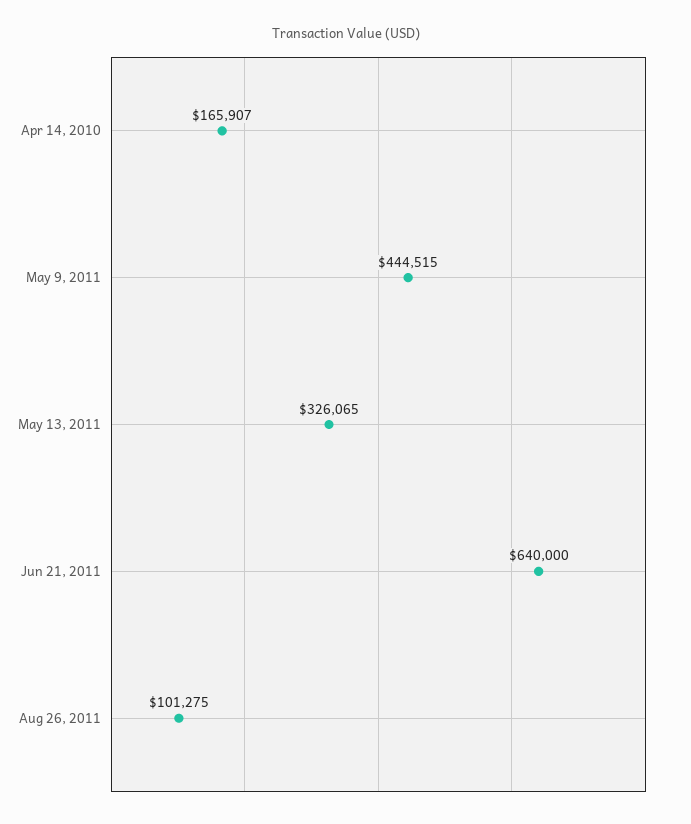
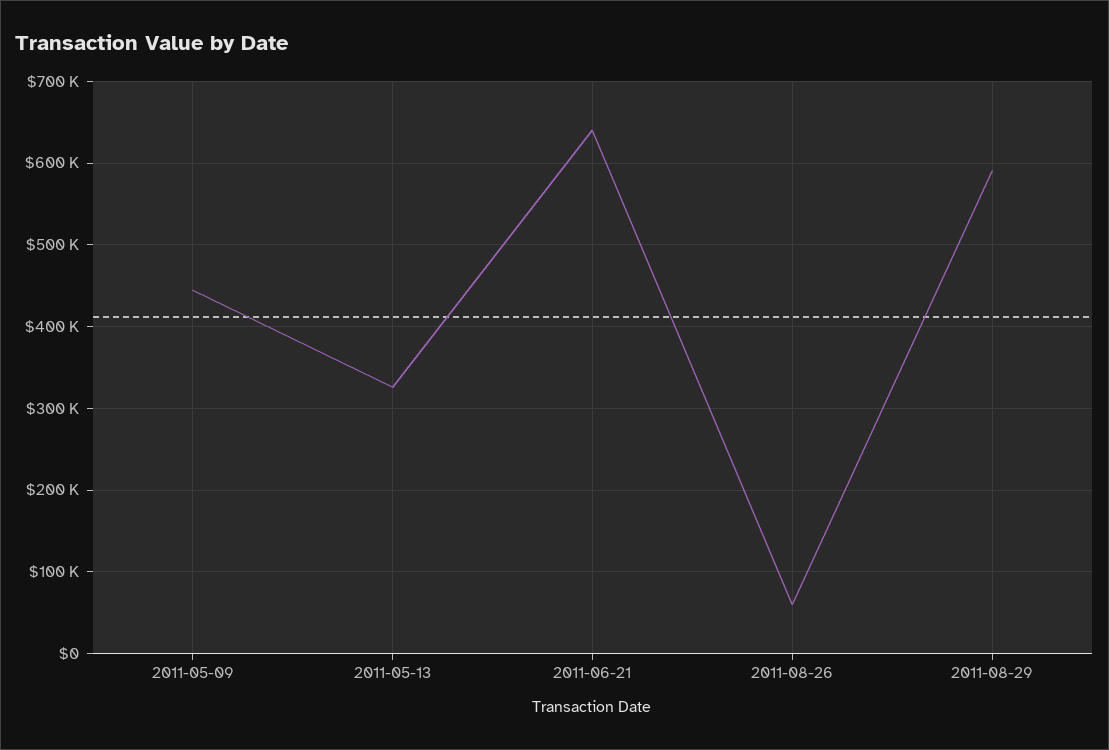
Apr 14, 2010: 165907 -> none
Aug 26, 2011: 101275 -> 60000
2011-08-29: none -> 590000

